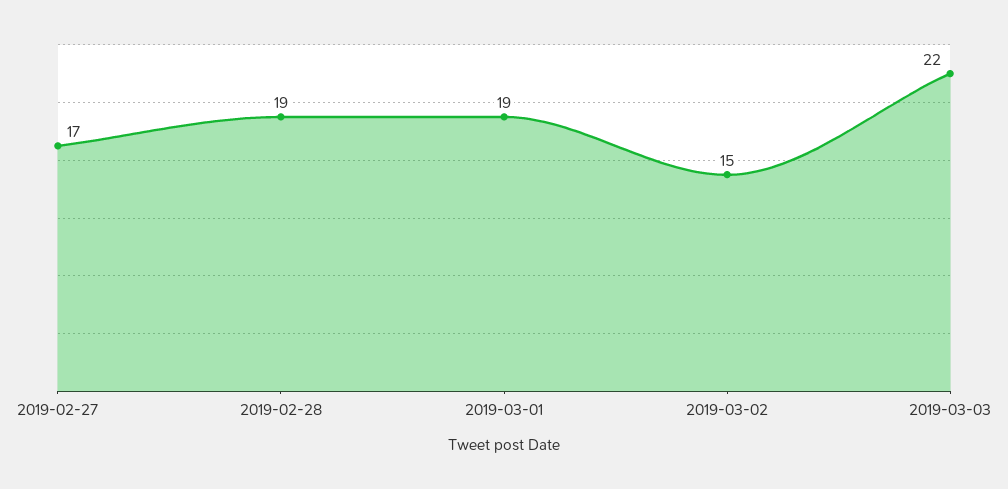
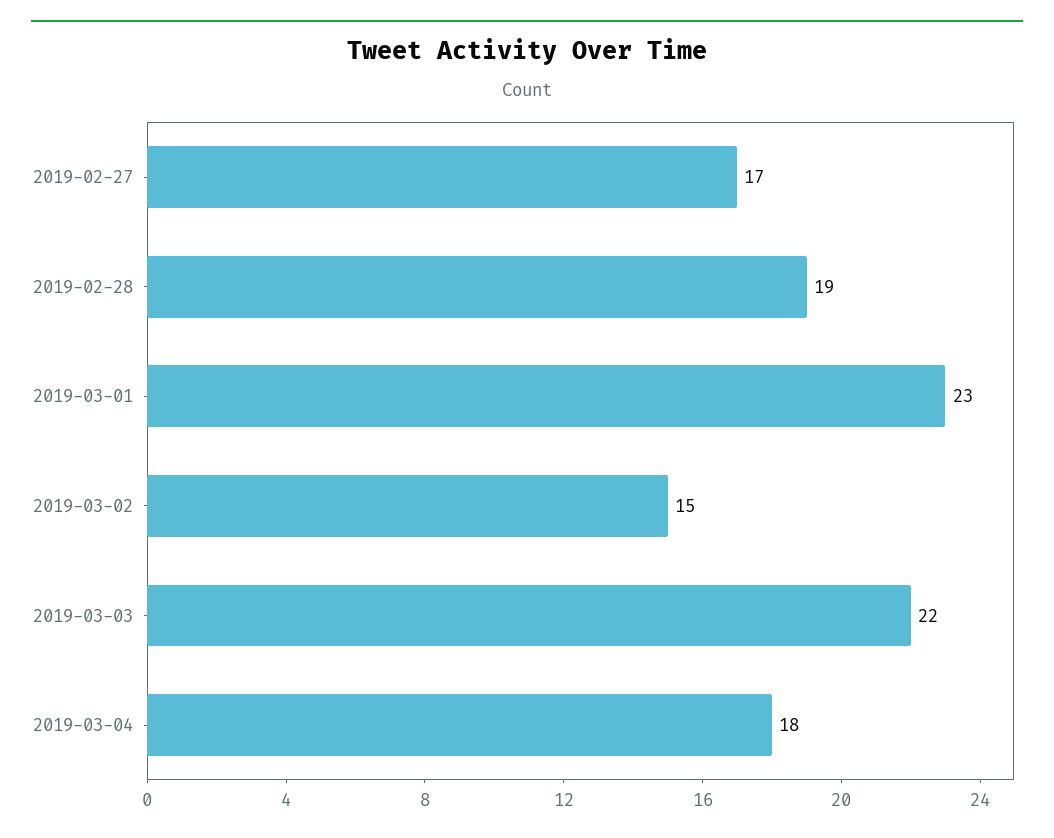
2019-03-01: 19 -> 23
2019-03-04: none -> 18

